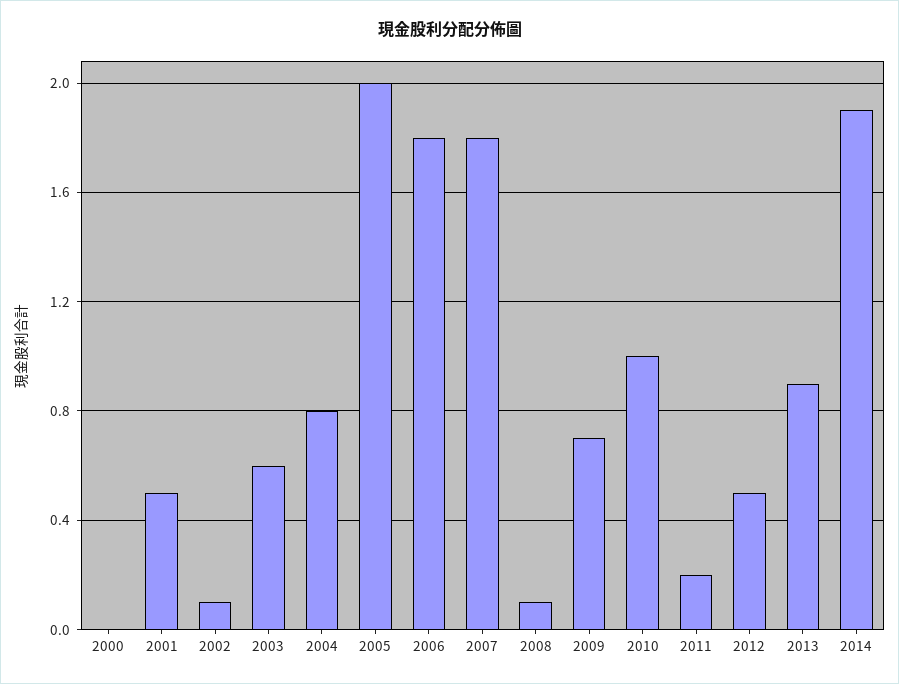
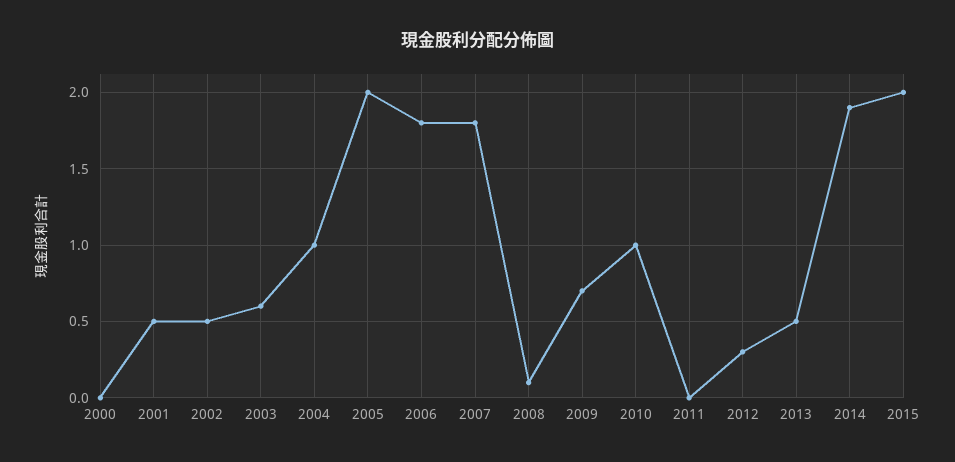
2002: 0.1 -> 0.5
2004: 0.8 -> 1
2011: 0.2 -> 0
2012: 0.5 -> 0.3
2013: 0.9 -> 0.5
2015: none -> 2

